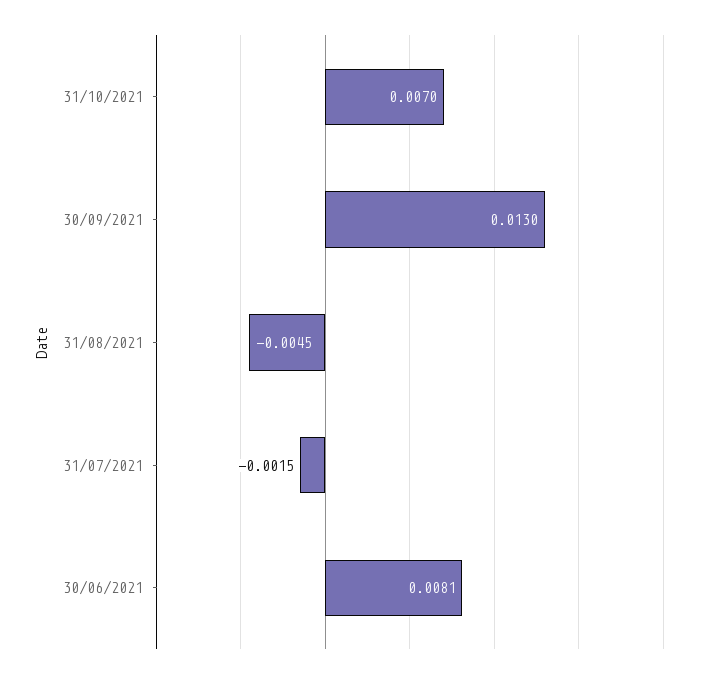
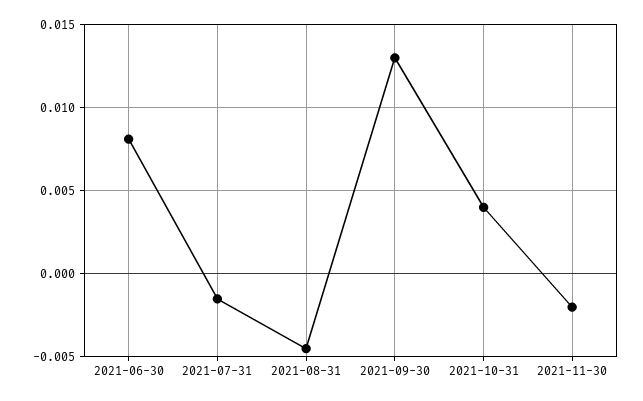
31/10/2021: 0.007 -> 0.004
2021-11-30: none -> -0.002

